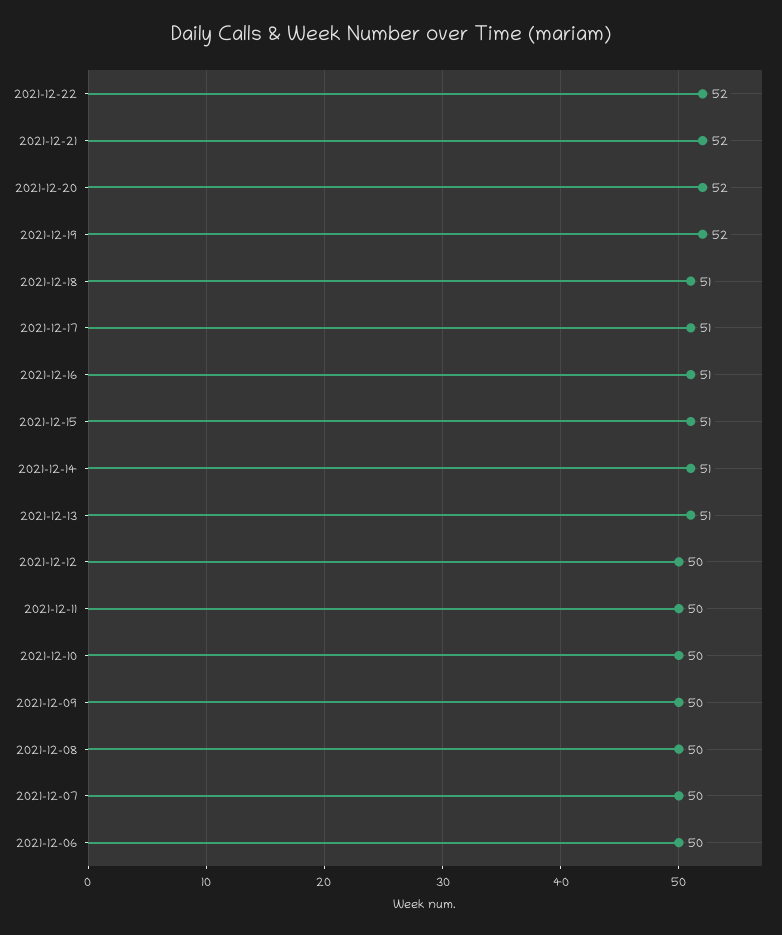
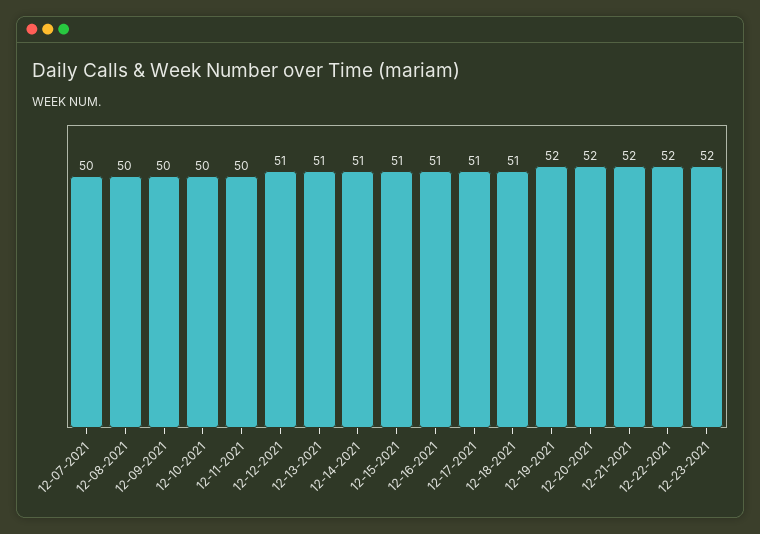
2021-12-12: 50 -> 51
2021-12-06: 50 -> none
12-23-2021: none -> 52

